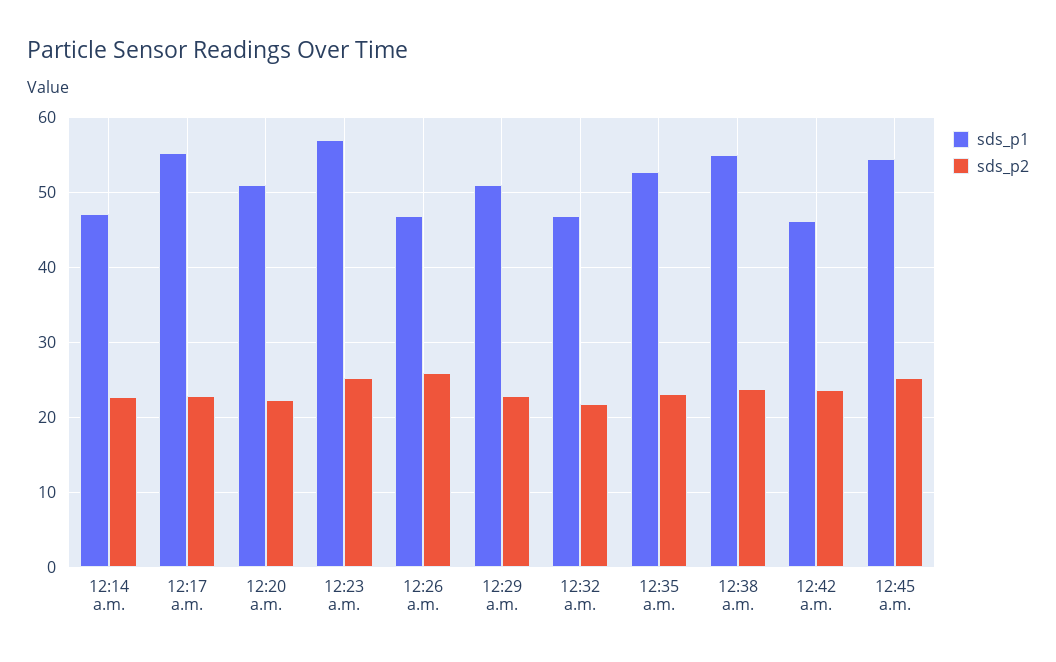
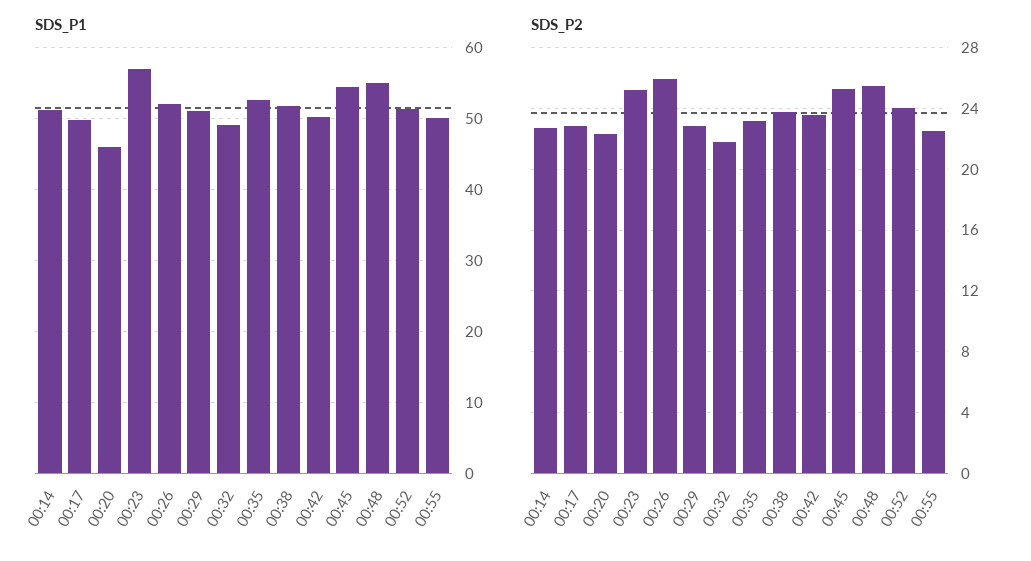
sds_p1, 12:14 a.m.: 47 -> 51
sds_p1, 12:17 a.m.: 55 -> 50
sds_p1, 12:20 a.m.: 51 -> 46
sds_p1, 12:26 a.m.: 47 -> 52
sds_p1, 12:32 a.m.: 47 -> 49
sds_p1, 12:38 a.m.: 55 -> 52
sds_p1, 12:42 a.m.: 46 -> 50
sds_p1, 00:48: none -> 55
sds_p1, 00:52: none -> 51
sds_p1, 00:55: none -> 50
sds_p2, 00:48: none -> 25.5
sds_p2, 00:52: none -> 24
sds_p2, 00:55: none -> 22.5

